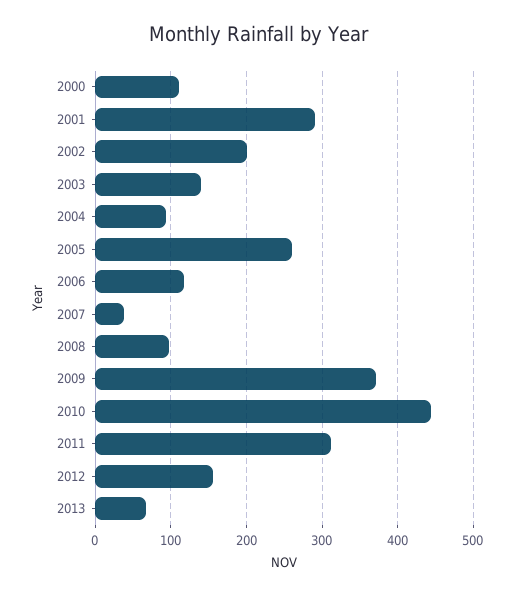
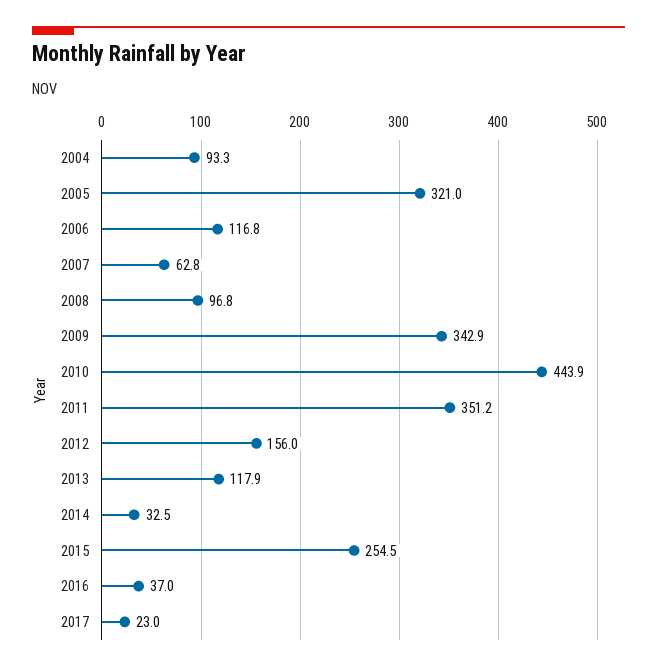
2000: 110 -> none
2001: 290 -> none
2002: 200 -> none
2003: 140 -> none
2005: 260 -> 321
2007: 40 -> 62.8
2009: 370 -> 342.9
2011: 310 -> 351.2
2013: 70 -> 117.9
2014: none -> 32.5
2015: none -> 254.5
2016: none -> 37
2017: none -> 23

